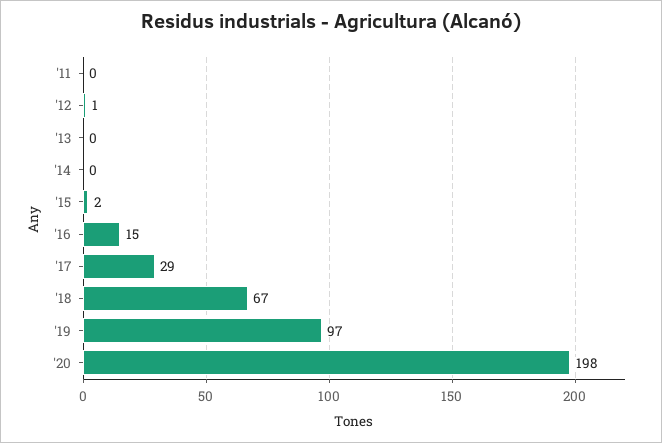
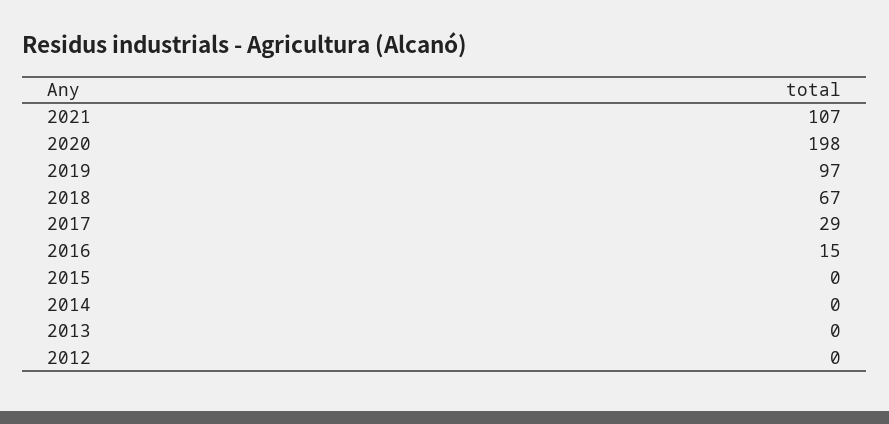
'11: 0 -> none
'12: 1 -> 0
'15: 2 -> 0
2021: none -> 107

